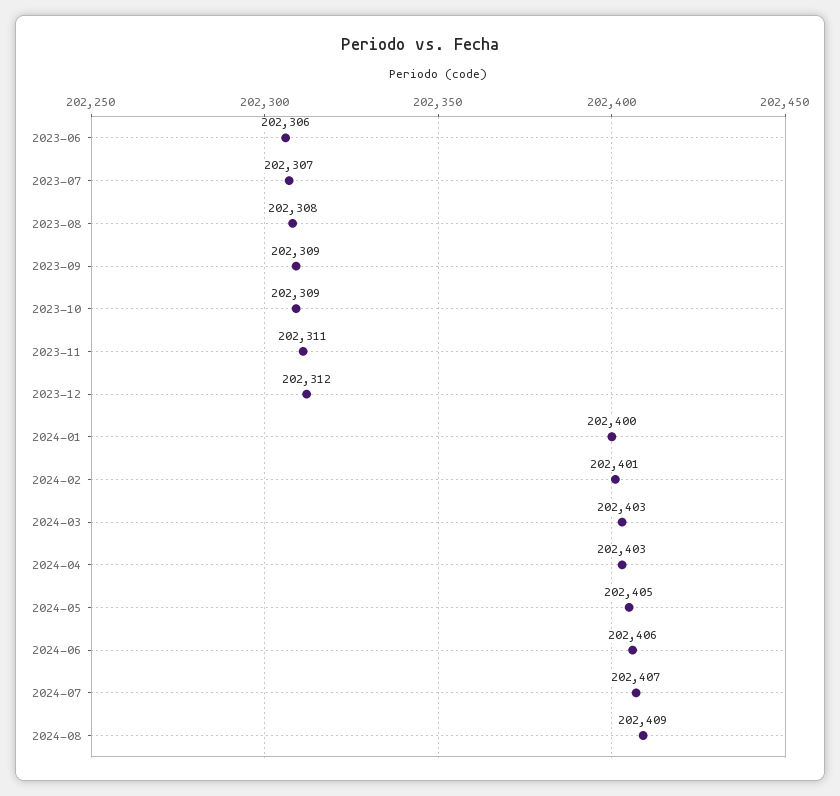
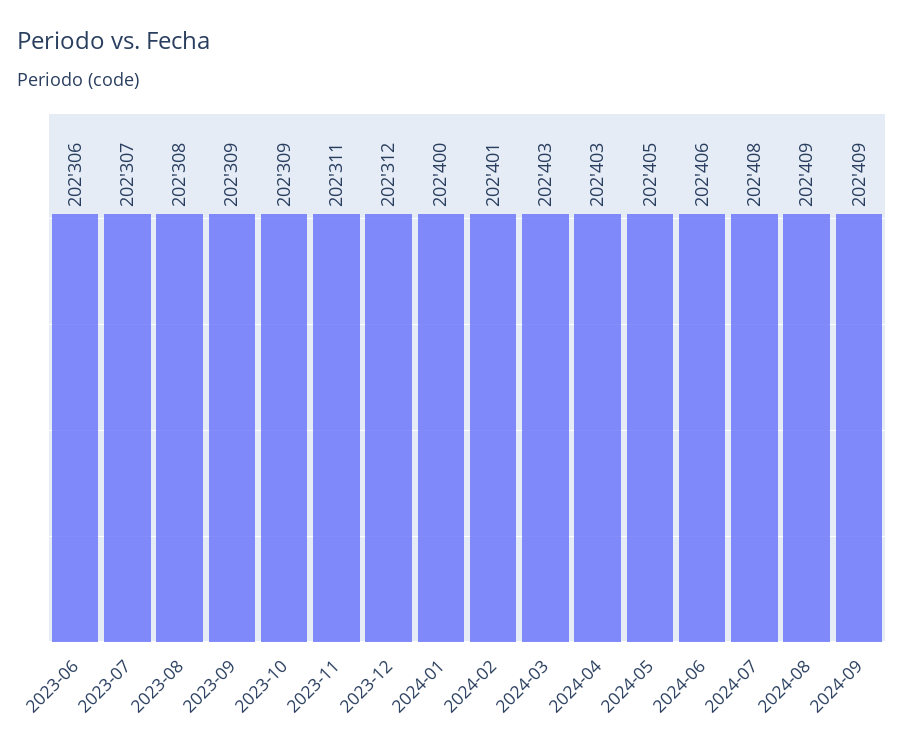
2024-07: 202407 -> 202408
2024-09: none -> 202409

